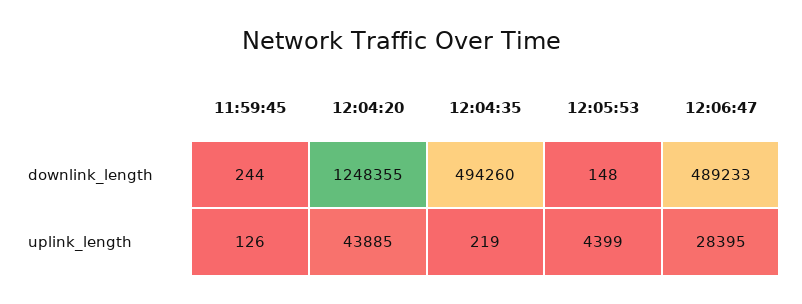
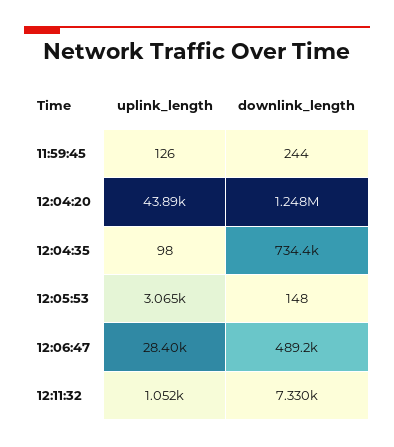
12:04:35, downlink_length: 494260 -> 734400
12:04:35, uplink_length: 219 -> 98
12:05:53, uplink_length: 4399 -> 3065
12:11:32, uplink_length: none -> 1052
12:11:32, downlink_length: none -> 7330

